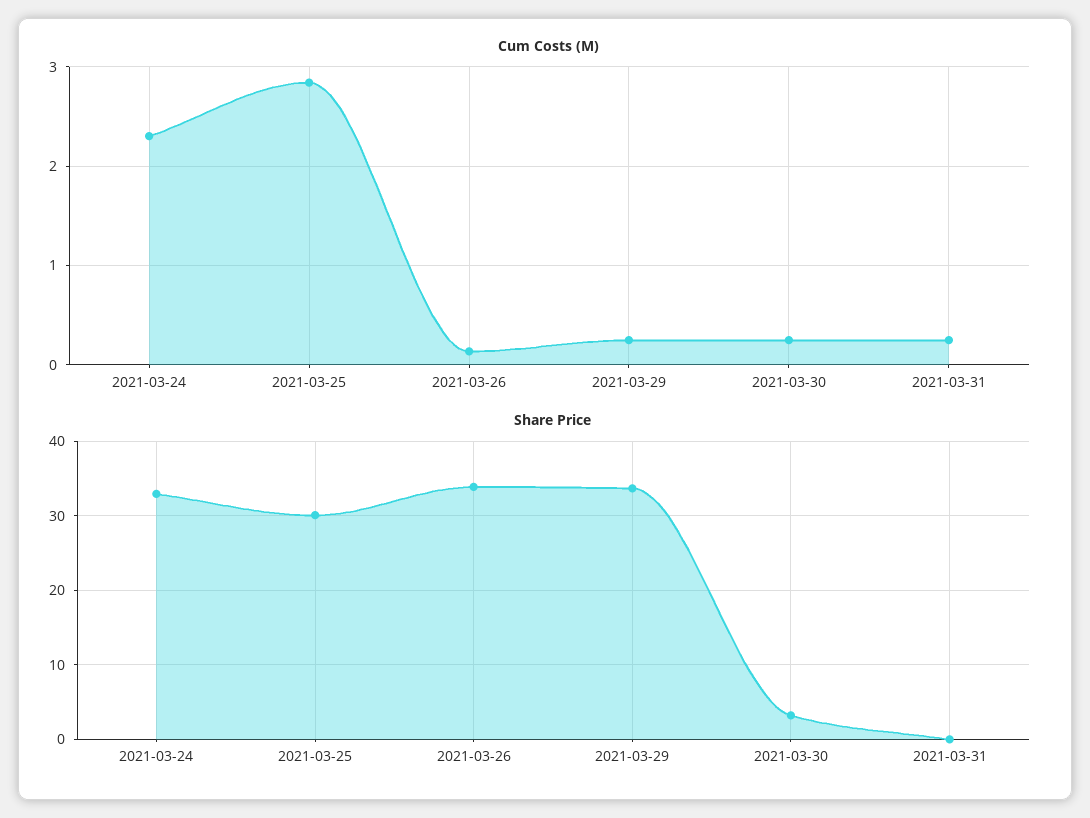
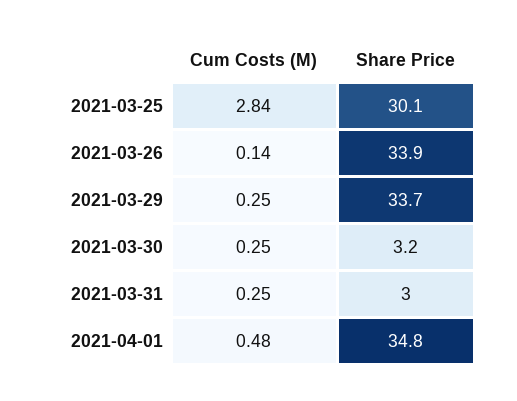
Cum Costs (M), 2021-03-24: 2.3 -> none
Share Price, 2021-03-24: 33 -> none
Share Price, 2021-03-31: 0 -> 3
Cum Costs (M), 2021-04-01: none -> 0.48
Share Price, 2021-04-01: none -> 34.8

